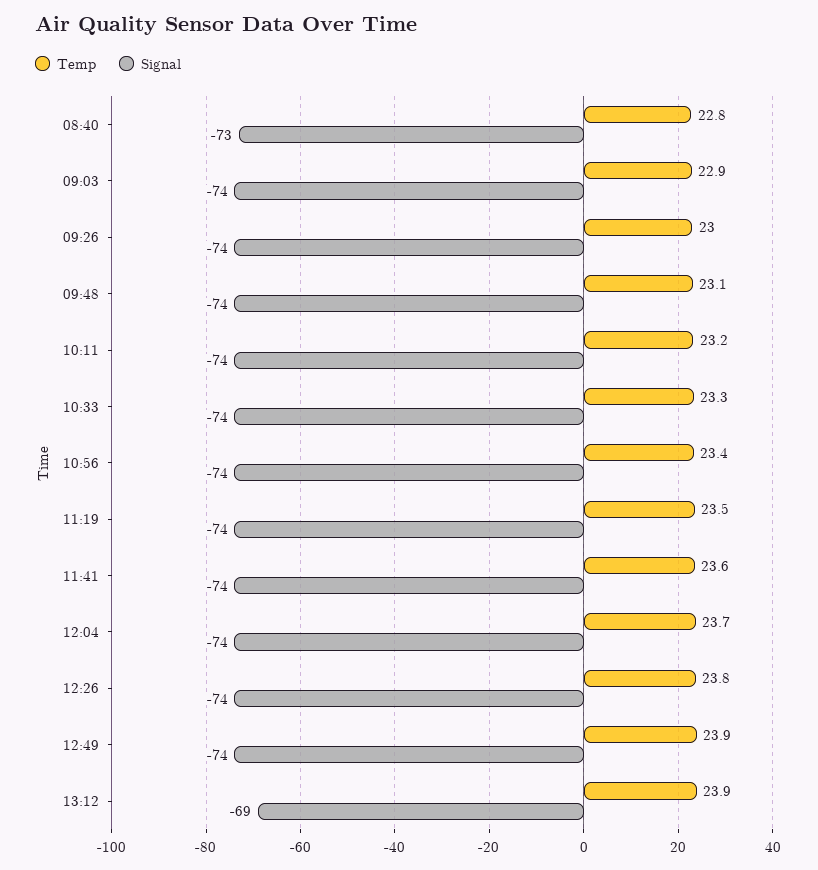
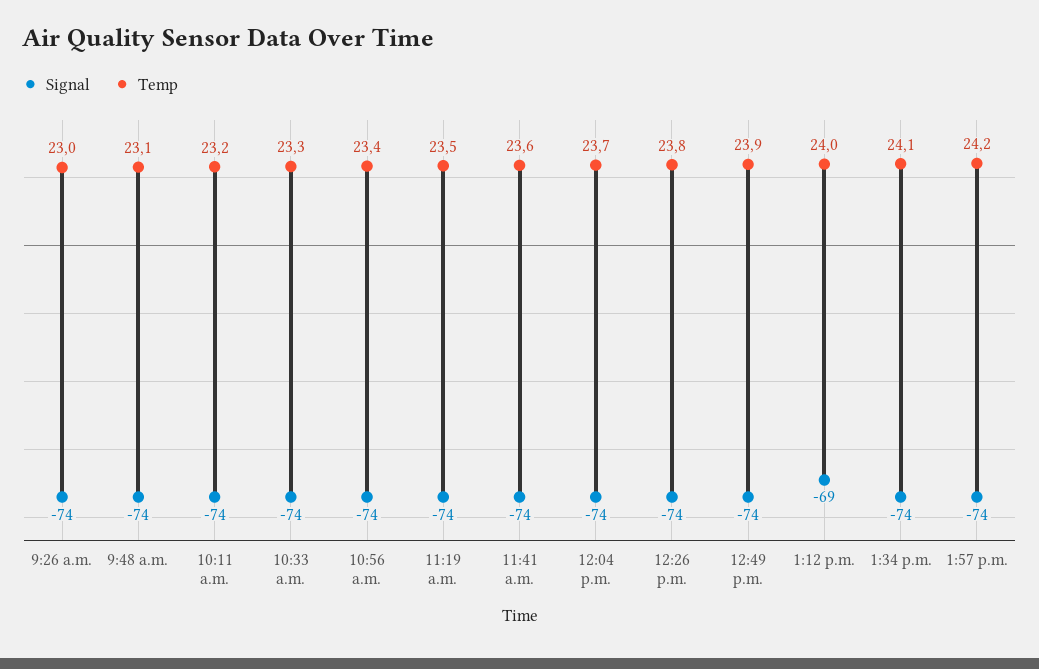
Temp, 08:40: 22.8 -> none
Signal, 08:40: -73 -> none
Temp, 09:03: 22.9 -> none
Signal, 09:03: -74 -> none
Temp, 13:12: 23.9 -> 24
Signal, 1:34 p.m.: none -> -74
Temp, 1:34 p.m.: none -> 24.1
Signal, 1:57 p.m.: none -> -74
Temp, 1:57 p.m.: none -> 24.2

